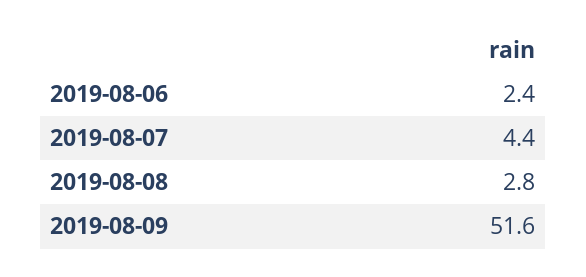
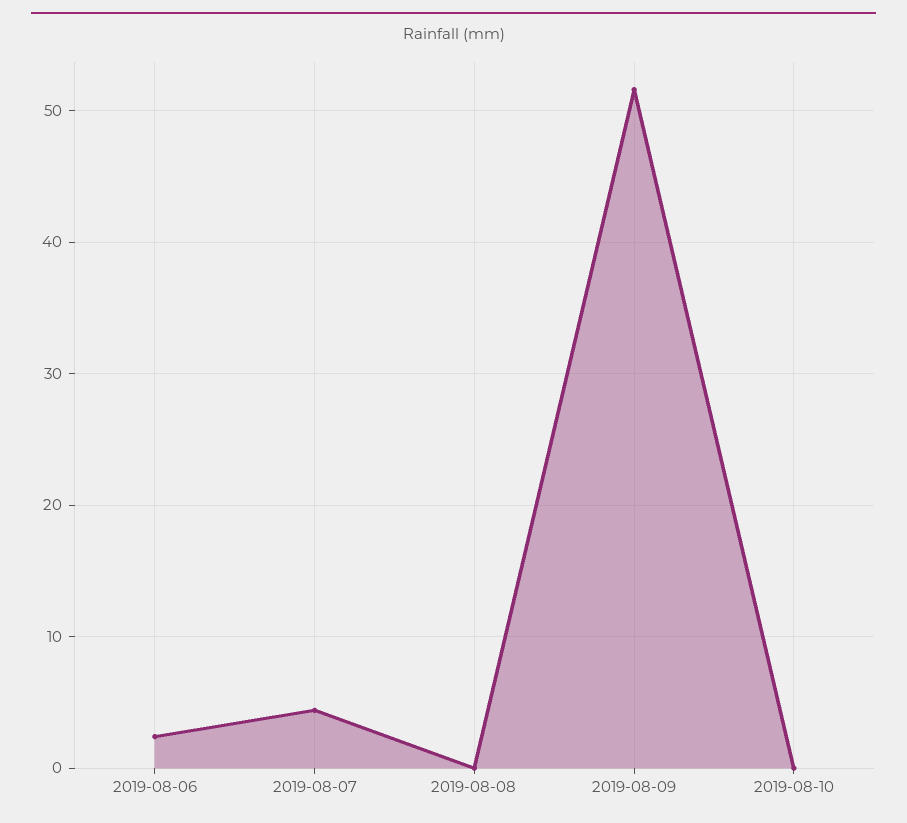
2019-08-08: 2.8 -> 0
2019-08-10: none -> 0

